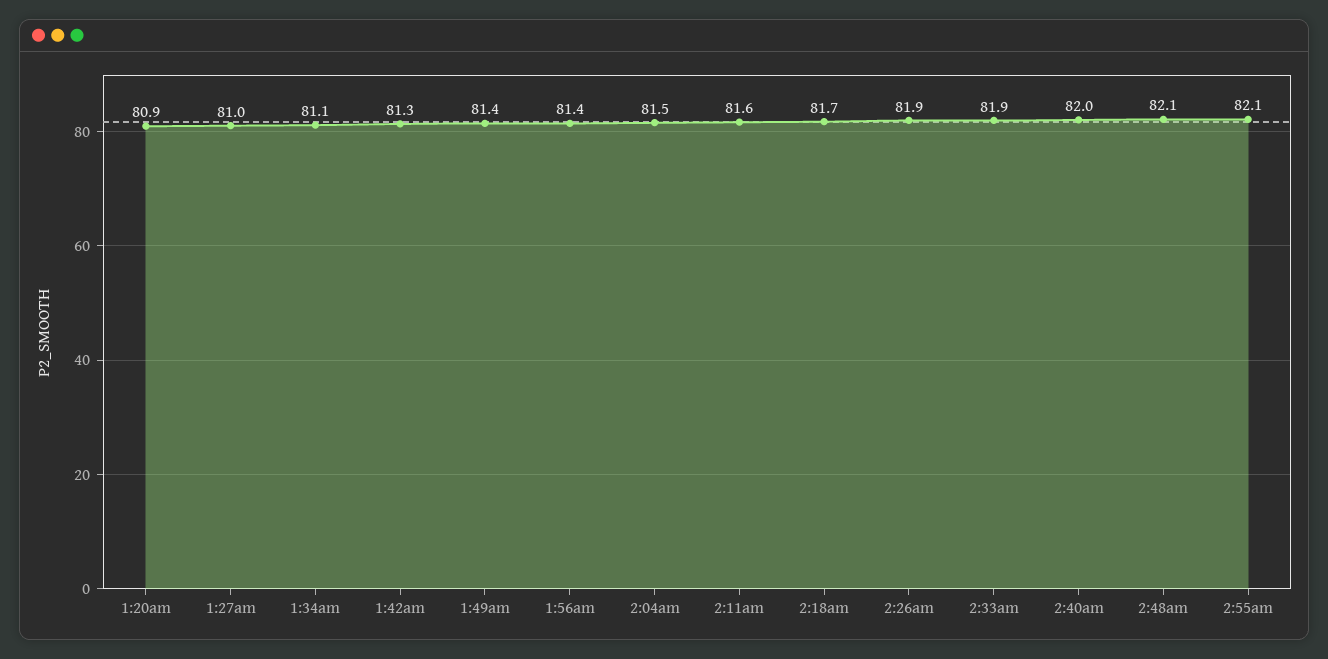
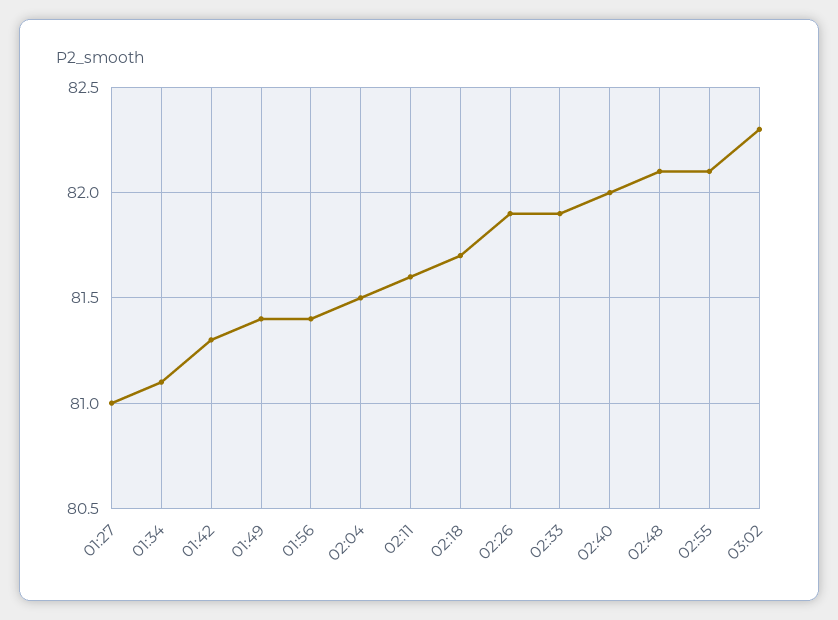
1:20am: 80.9 -> none
03:02: none -> 82.3

